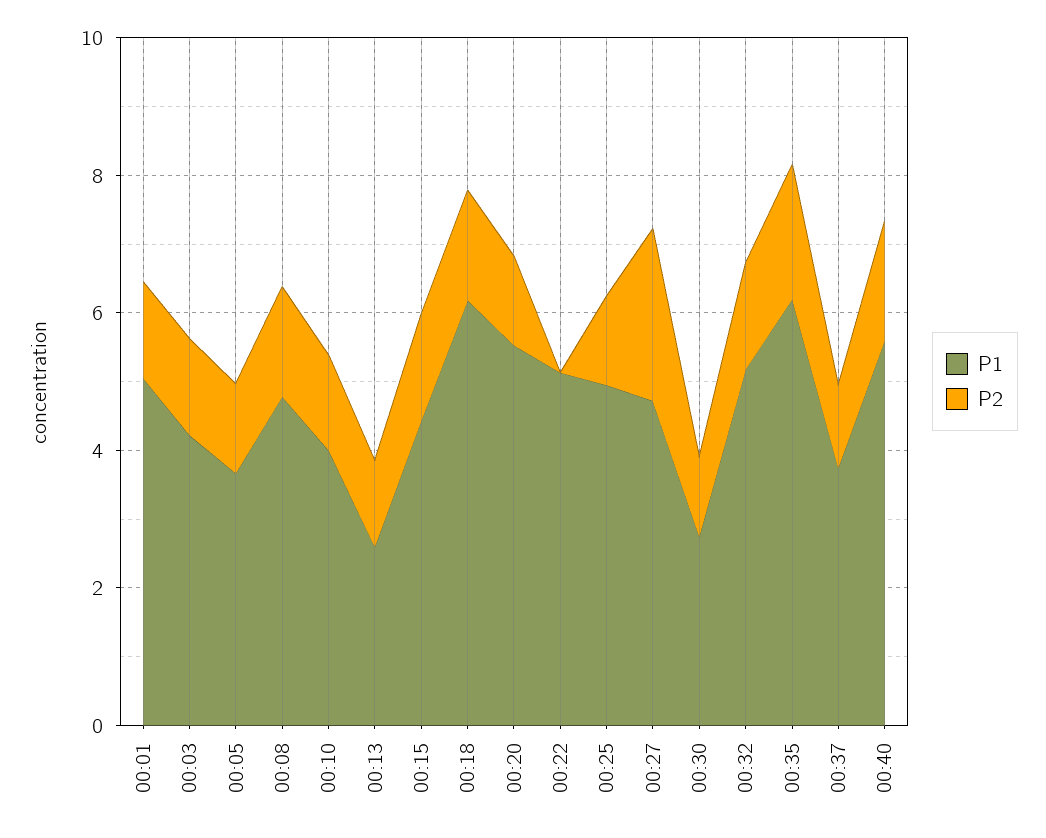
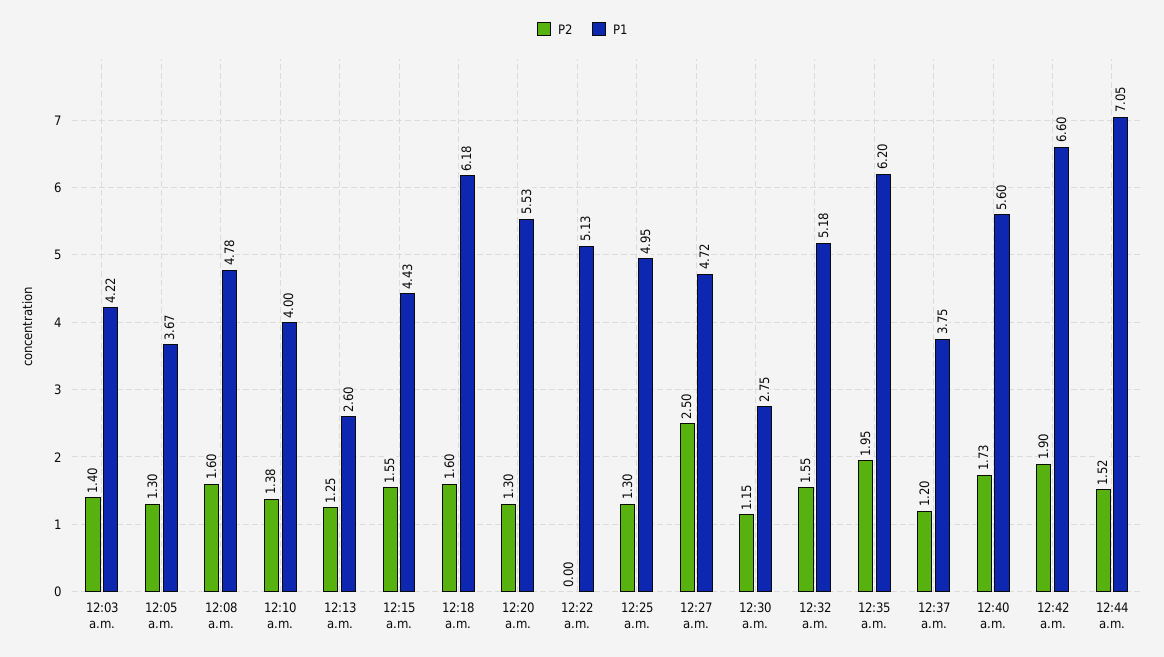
P1, 00:01: 5 -> none
P2, 00:01: 1.5 -> none
P2, 12:42 a.m.: none -> 1.9
P1, 12:42 a.m.: none -> 6.6
P2, 12:44 a.m.: none -> 1.52
P1, 12:44 a.m.: none -> 7.05

